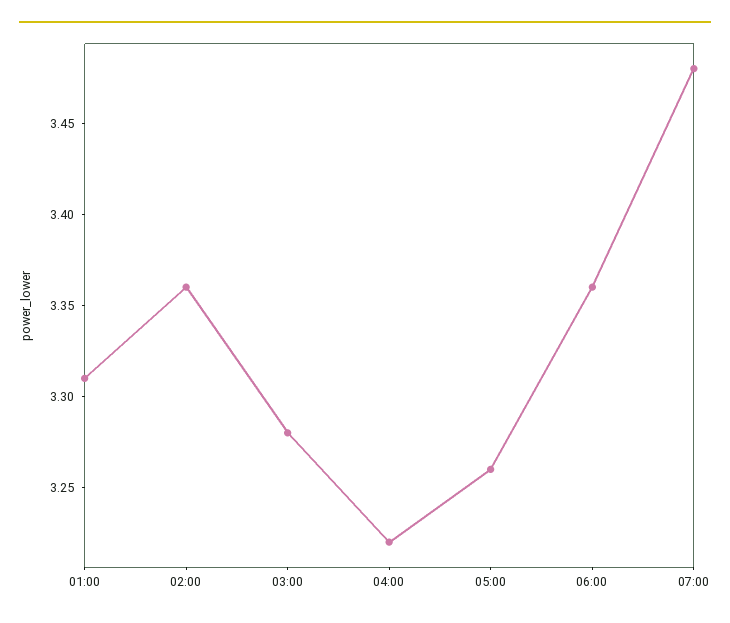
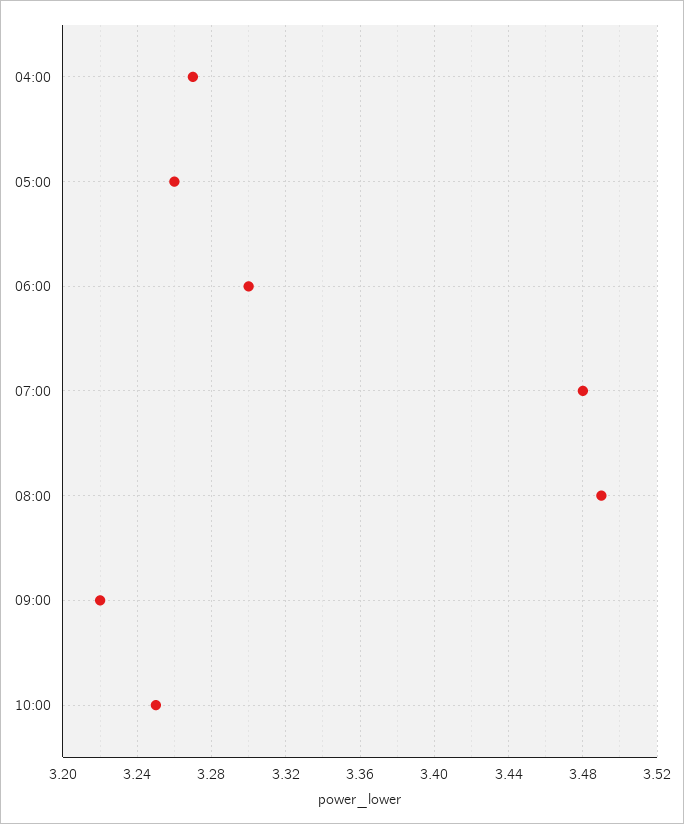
01:00: 3.31 -> none
02:00: 3.36 -> none
03:00: 3.28 -> none
04:00: 3.22 -> 3.27
06:00: 3.36 -> 3.3
08:00: none -> 3.49
09:00: none -> 3.22
10:00: none -> 3.25

